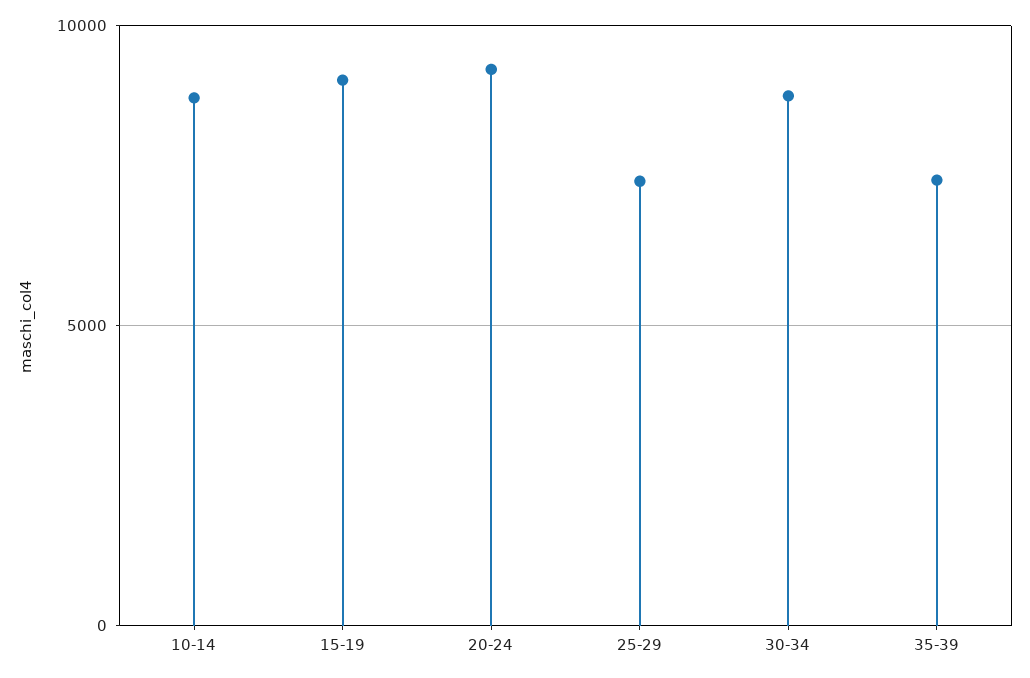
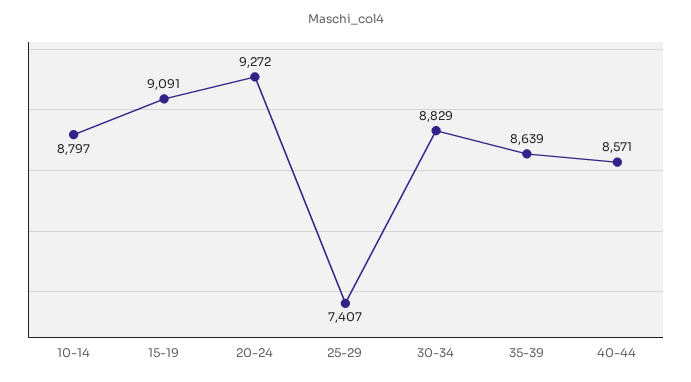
35-39: 7500 -> 8639
40-44: none -> 8571

